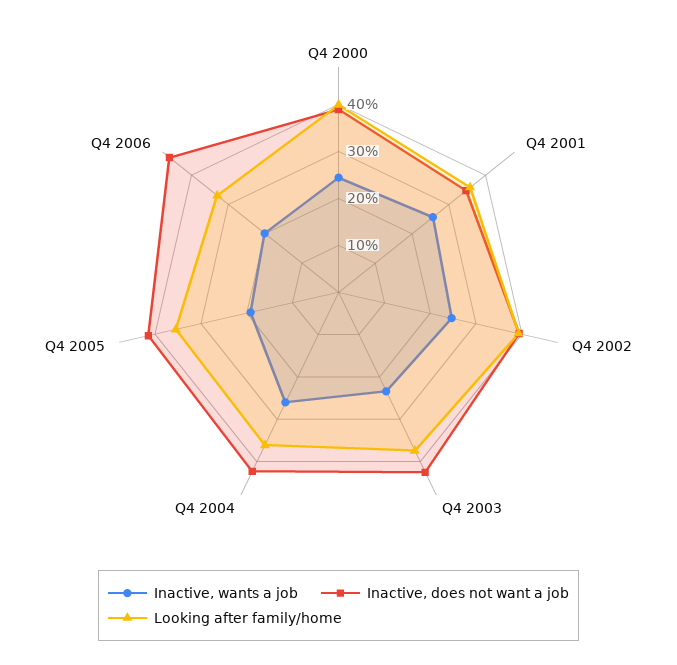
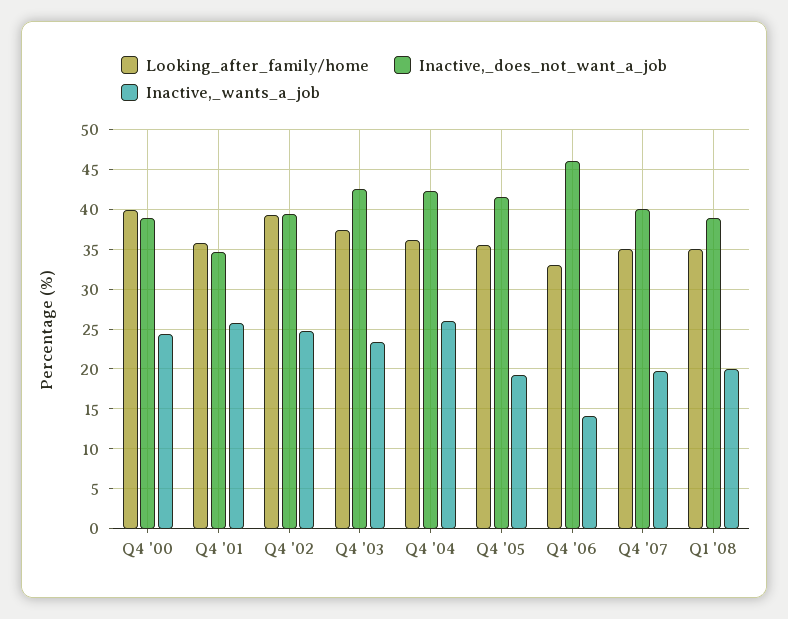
Inactive, wants a job, Q4 2006: 20 -> 14
Looking after family/home, Q4 '07: none -> 35
Inactive, does not want a job, Q4 '07: none -> 40
Inactive, wants a job, Q4 '07: none -> 20
Looking after family/home, Q1 '08: none -> 35
Inactive, does not want a job, Q1 '08: none -> 39
Inactive, wants a job, Q1 '08: none -> 20

